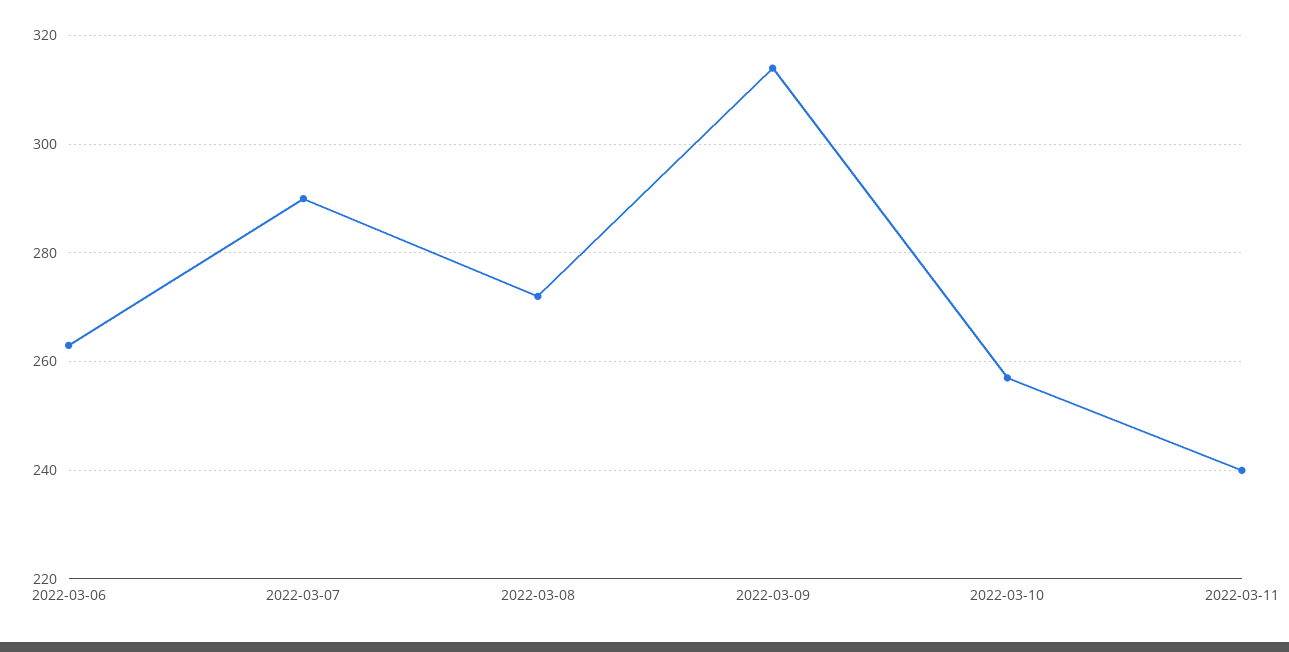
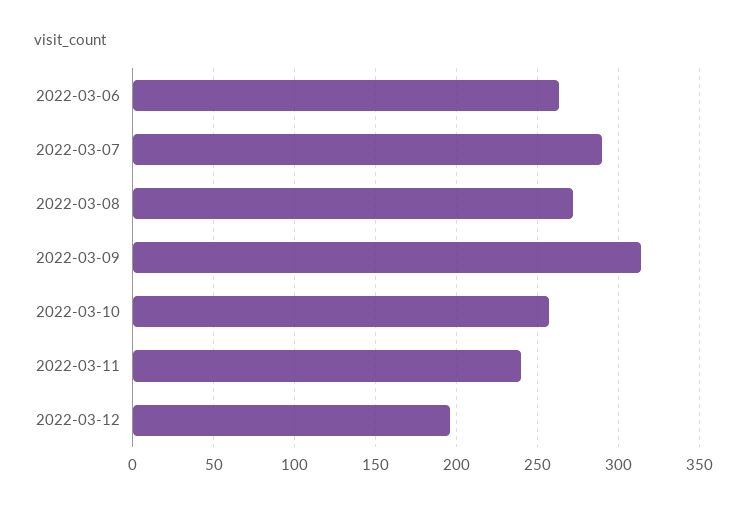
2022-03-12: none -> 195

